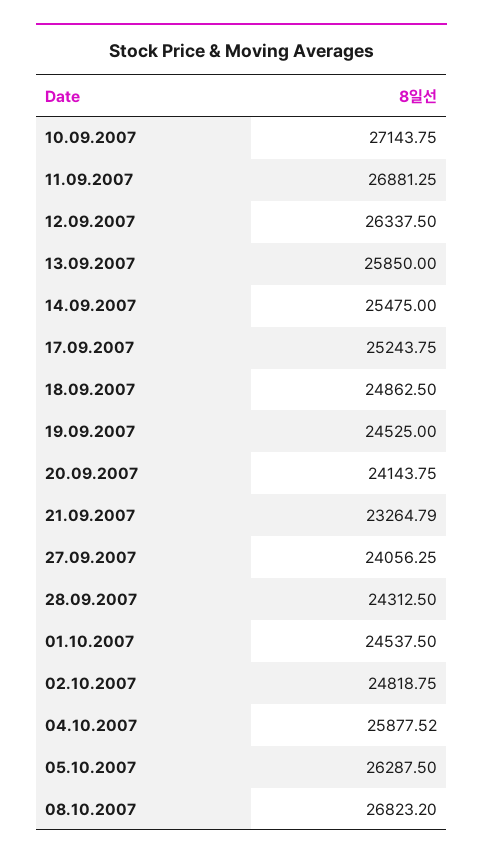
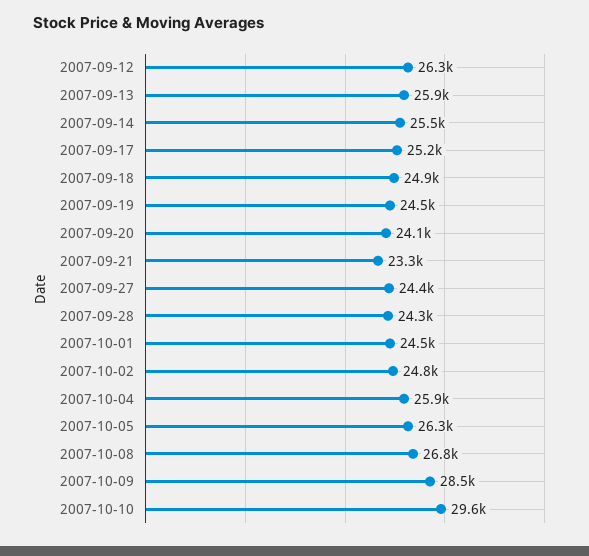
10.09.2007: 27143.75 -> none
11.09.2007: 26881.25 -> none
27.09.2007: 24056.25 -> 24400
2007-10-09: none -> 28500
2007-10-10: none -> 29600

